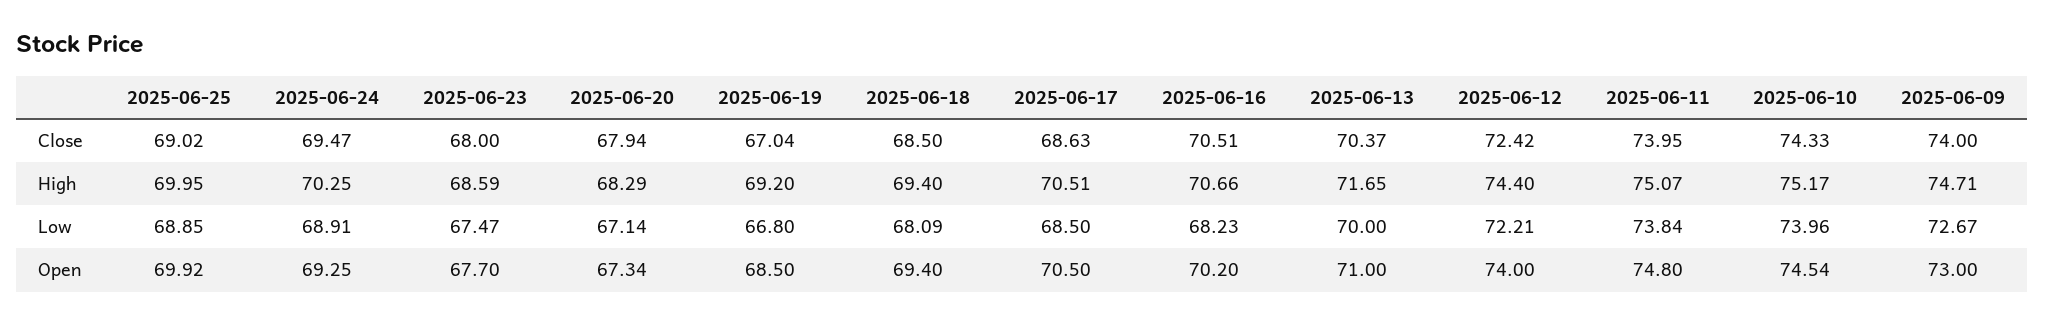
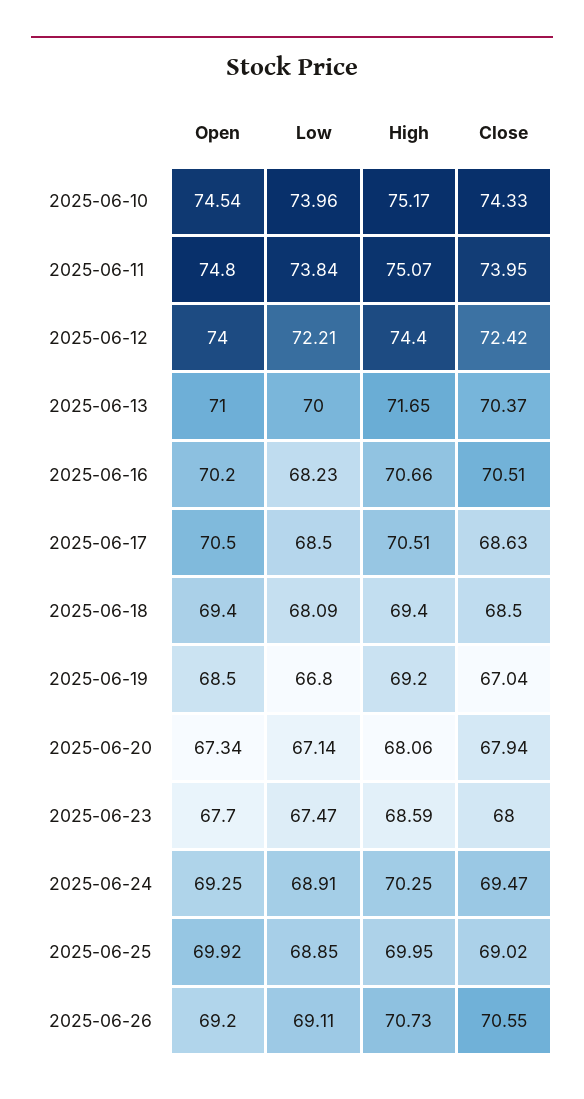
2025-06-09, Close: 74 -> none
2025-06-20, High: 68.29 -> 68.06
2025-06-09, High: 74.71 -> none
2025-06-09, Low: 72.67 -> none
2025-06-09, Open: 73 -> none
2025-06-26, Open: none -> 69.2
2025-06-26, Low: none -> 69.11
2025-06-26, High: none -> 70.73
2025-06-26, Close: none -> 70.55

